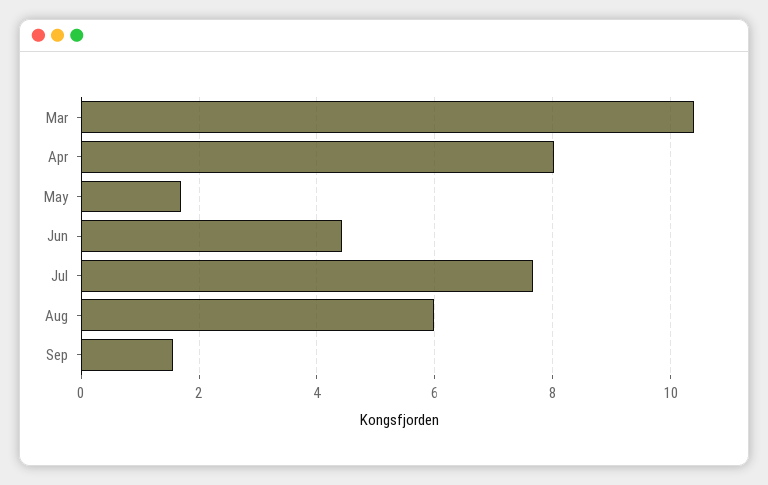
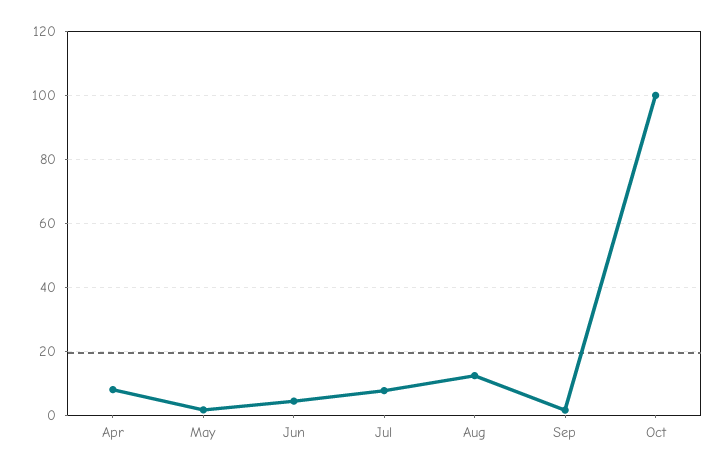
Mar: 10.4 -> none
Aug: 6 -> 12
Oct: none -> 100

